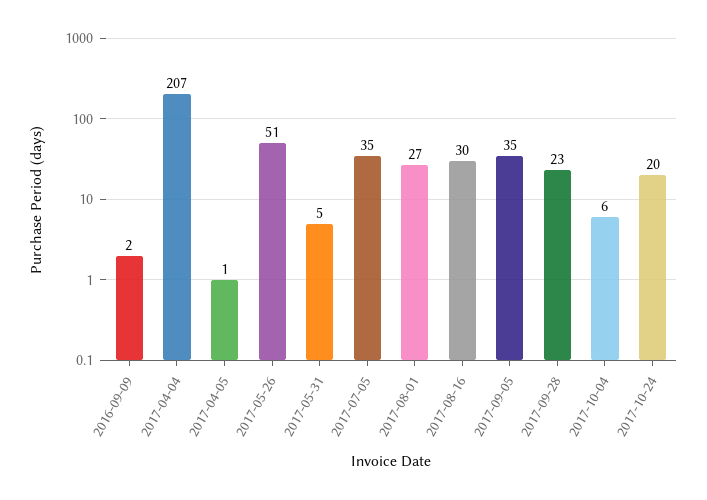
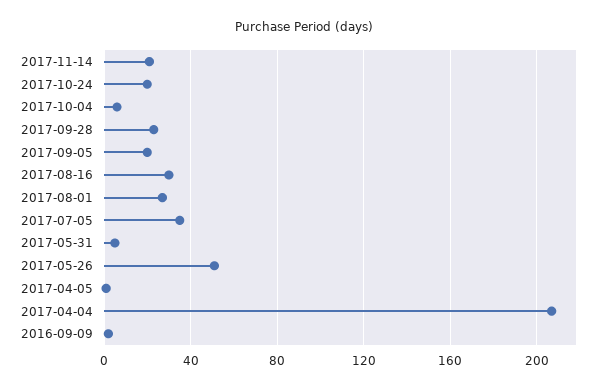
2017-09-05: 35 -> 20
2017-11-14: none -> 20

